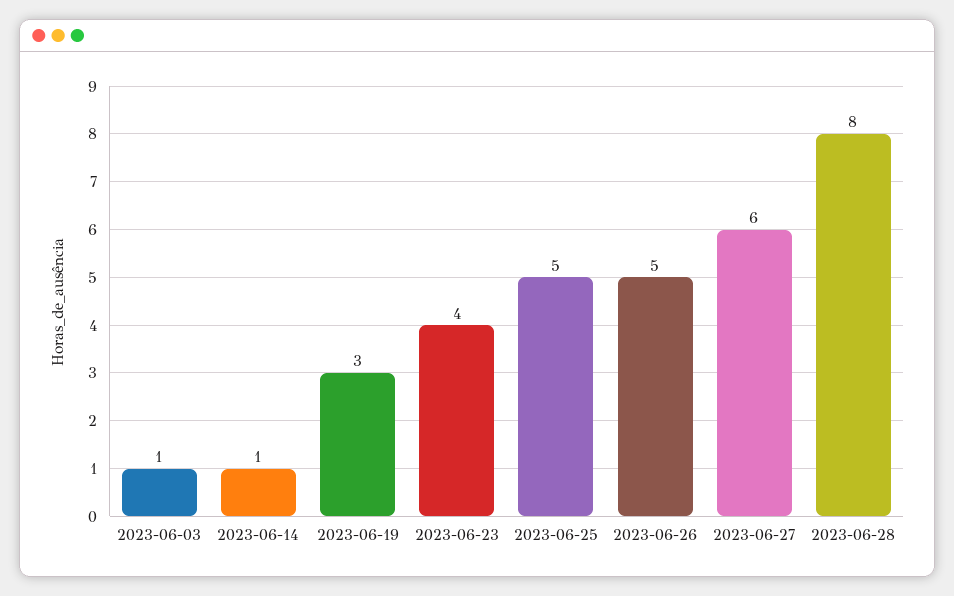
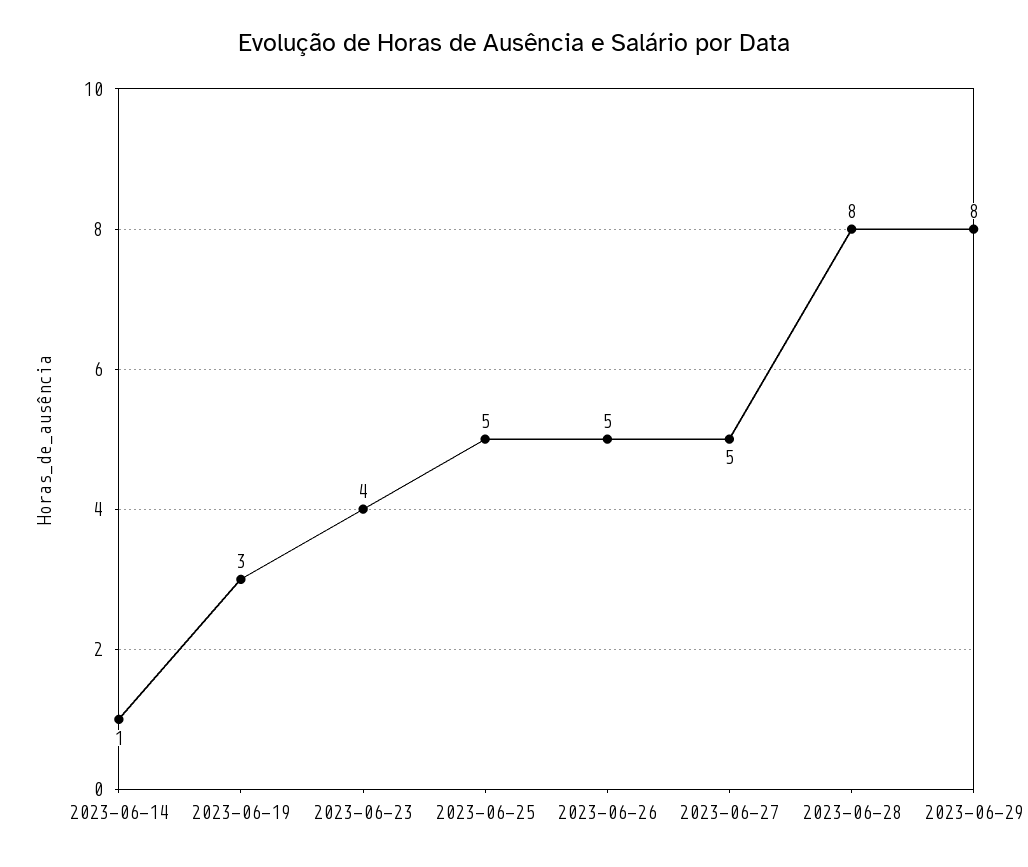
2023-06-03: 1 -> none
2023-06-27: 6 -> 5
2023-06-29: none -> 8

